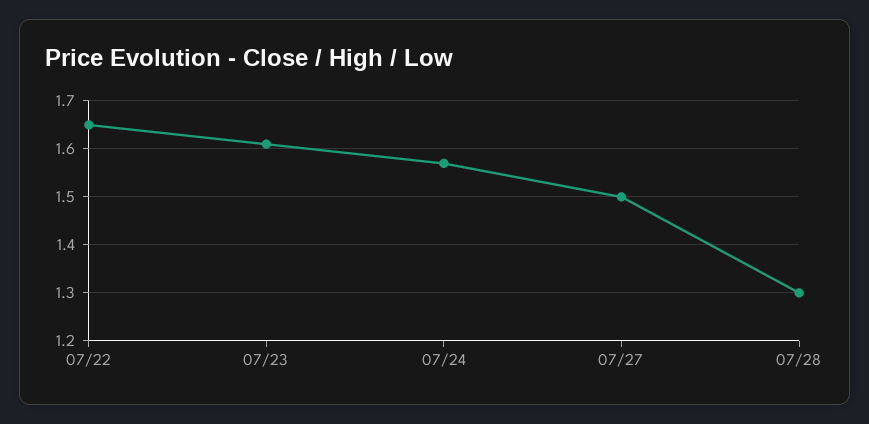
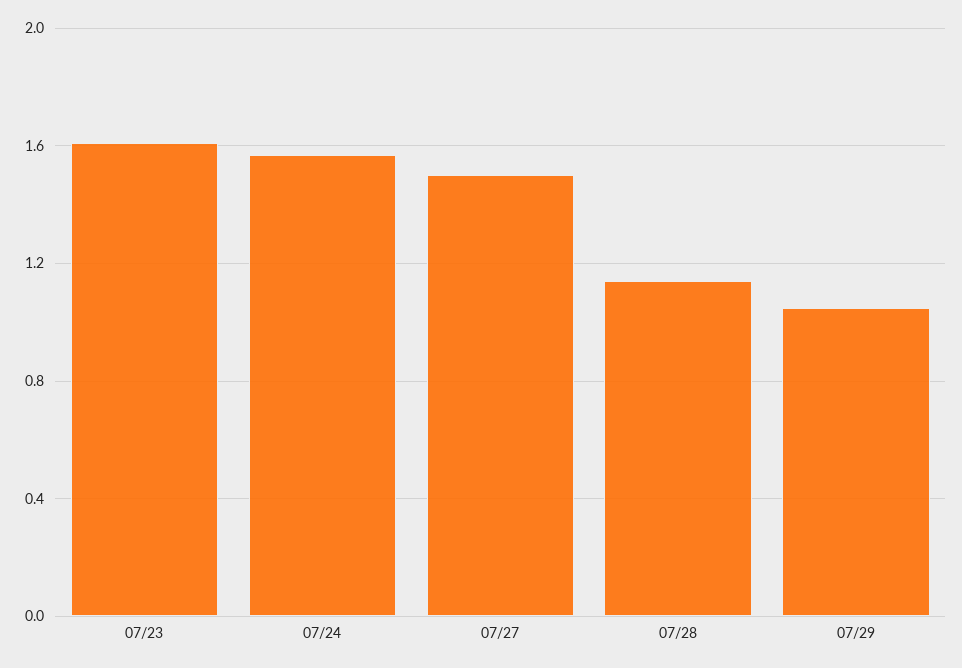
07/22: 1.65 -> none
07/28: 1.3 -> 1.15
07/29: none -> 1.05

